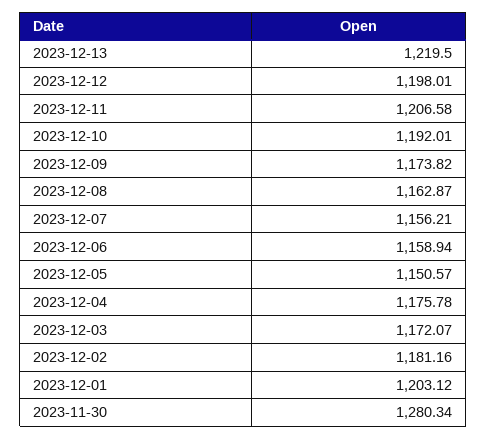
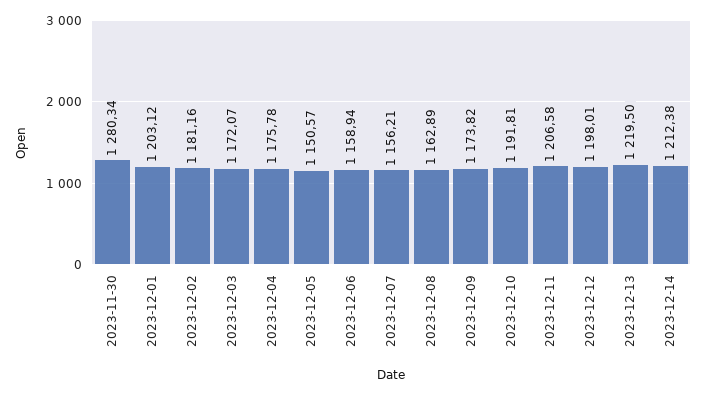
2023-12-10: 1192.01 -> 1191.81
2023-12-08: 1162.87 -> 1162.89
2023-12-14: none -> 1212.38

